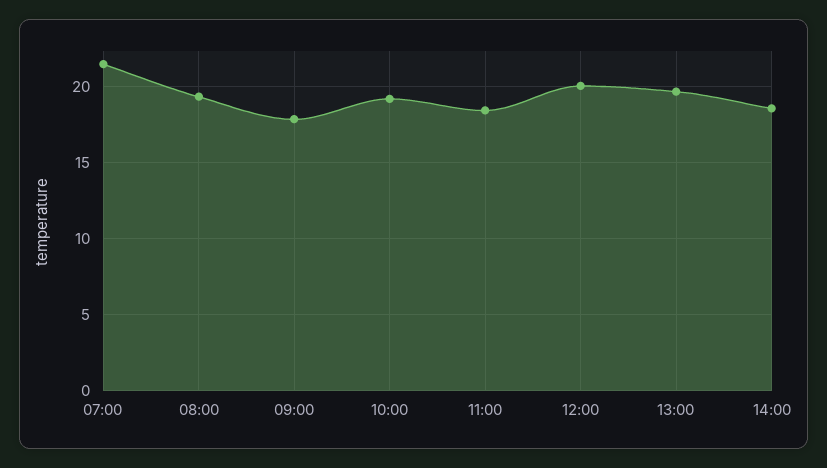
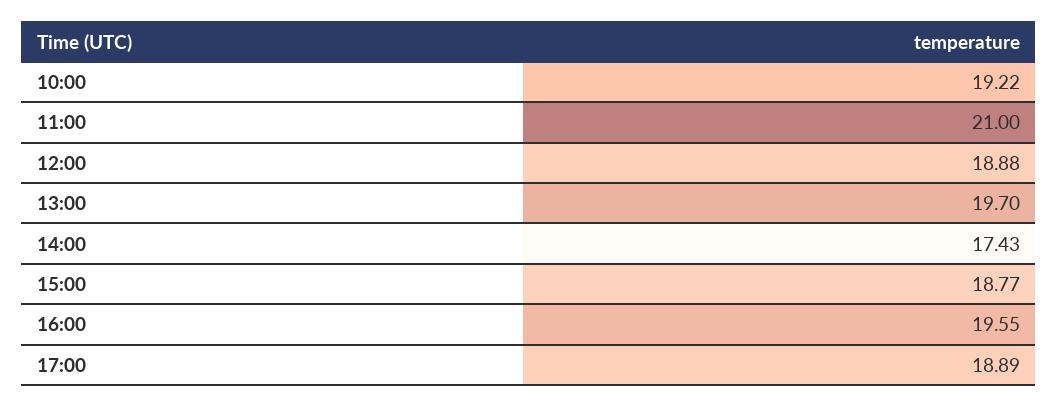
07:00: 21.5 -> none
08:00: 19.5 -> none
09:00: 18 -> none
11:00: 18.5 -> 21
12:00: 20 -> 18.88
14:00: 18.5 -> 17.43
15:00: none -> 18.77
16:00: none -> 19.55
17:00: none -> 18.89

